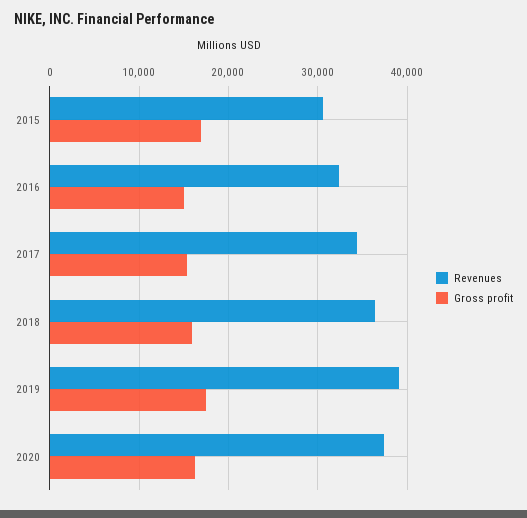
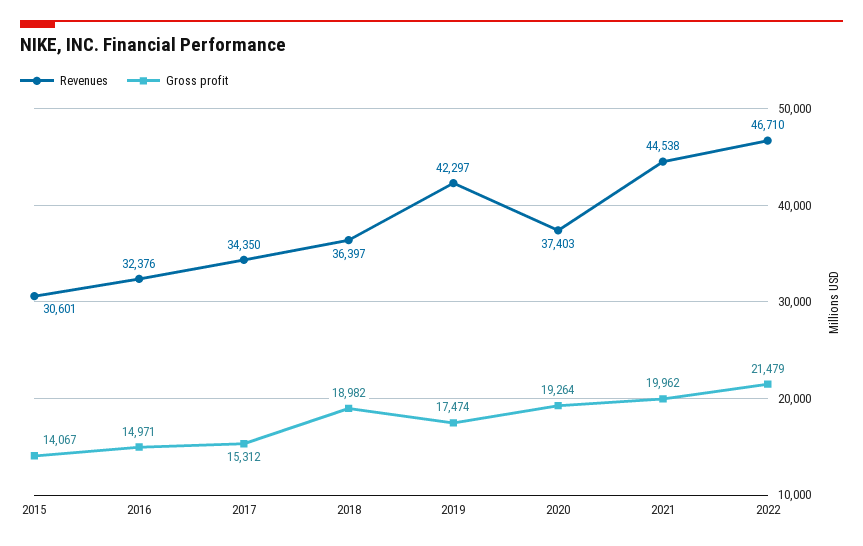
Gross profit, 2015: 17000 -> 14067
Gross profit, 2018: 16000 -> 18982
Revenues, 2019: 39000 -> 42297
Gross profit, 2020: 16000 -> 19264
Revenues, 2021: none -> 44538
Gross profit, 2021: none -> 19962
Revenues, 2022: none -> 46710
Gross profit, 2022: none -> 21479

